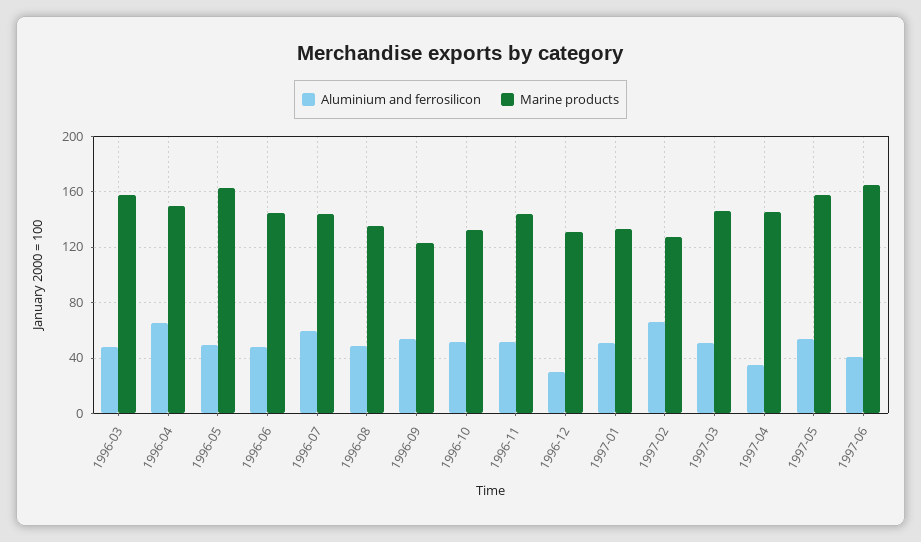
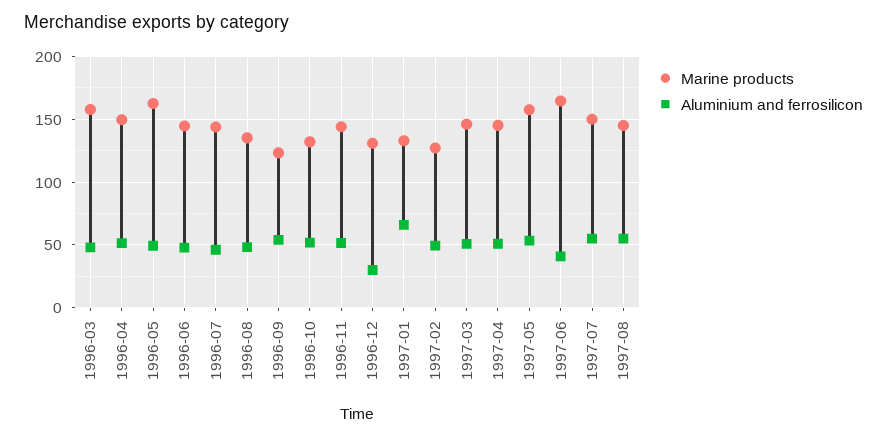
Aluminium and ferrosilicon, 1996-04: 65 -> 50
Aluminium and ferrosilicon, 1996-07: 60 -> 45
Aluminium and ferrosilicon, 1997-01: 50 -> 65
Aluminium and ferrosilicon, 1997-02: 65 -> 50
Aluminium and ferrosilicon, 1997-04: 35 -> 50
Marine products, 1997-07: none -> 150
Aluminium and ferrosilicon, 1997-07: none -> 55
Marine products, 1997-08: none -> 145
Aluminium and ferrosilicon, 1997-08: none -> 55

